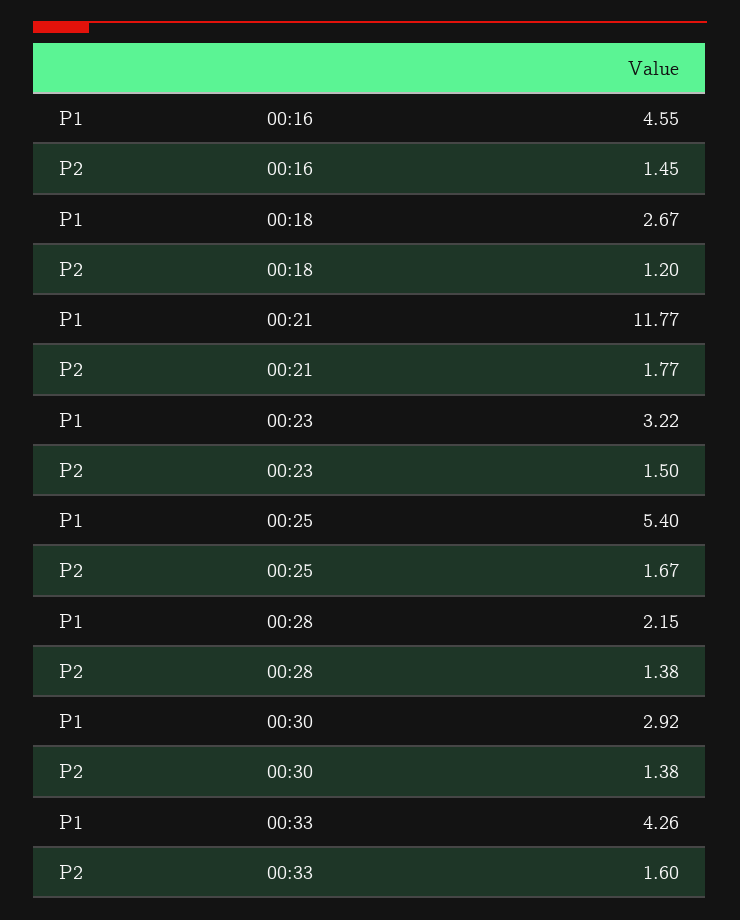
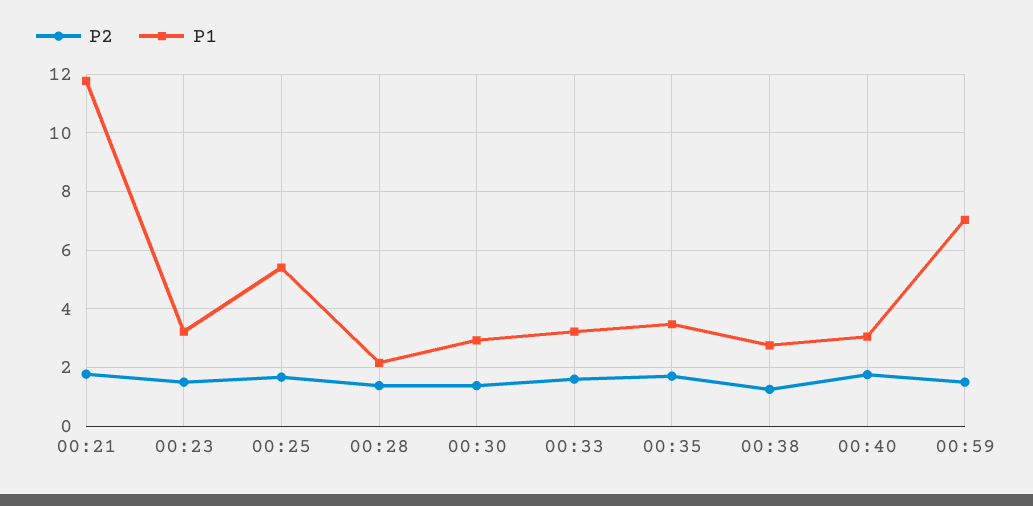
P1, 00:16: 4.55 -> none
P2, 00:16: 1.45 -> none
P1, 00:18: 2.67 -> none
P2, 00:18: 1.2 -> none
P1, 00:33: 4.26 -> 3.25
P2, 00:35: none -> 1.75
P1, 00:35: none -> 3.5
P2, 00:38: none -> 1.25
P1, 00:38: none -> 2.75
P2, 00:40: none -> 1.75
P1, 00:40: none -> 3
P2, 00:59: none -> 1.5
P1, 00:59: none -> 7

